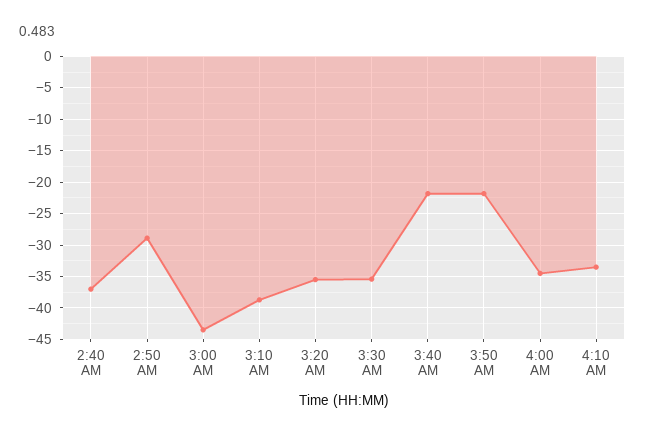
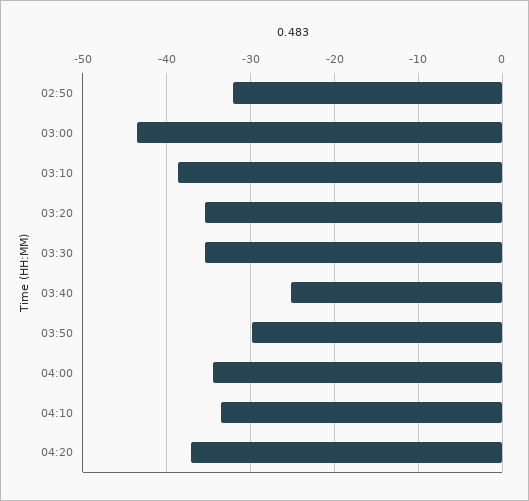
2:40 AM: -37 -> none
2:50 AM: -29 -> -32
3:40 AM: -22 -> -25
3:50 AM: -22 -> -30
04:20: none -> -37

